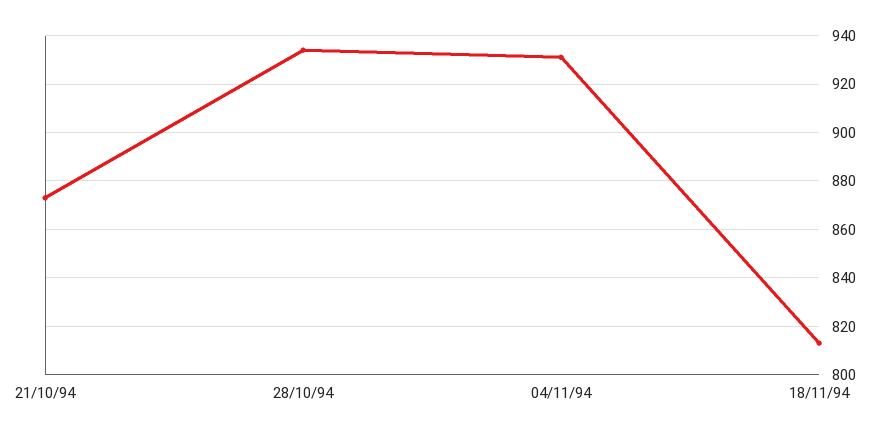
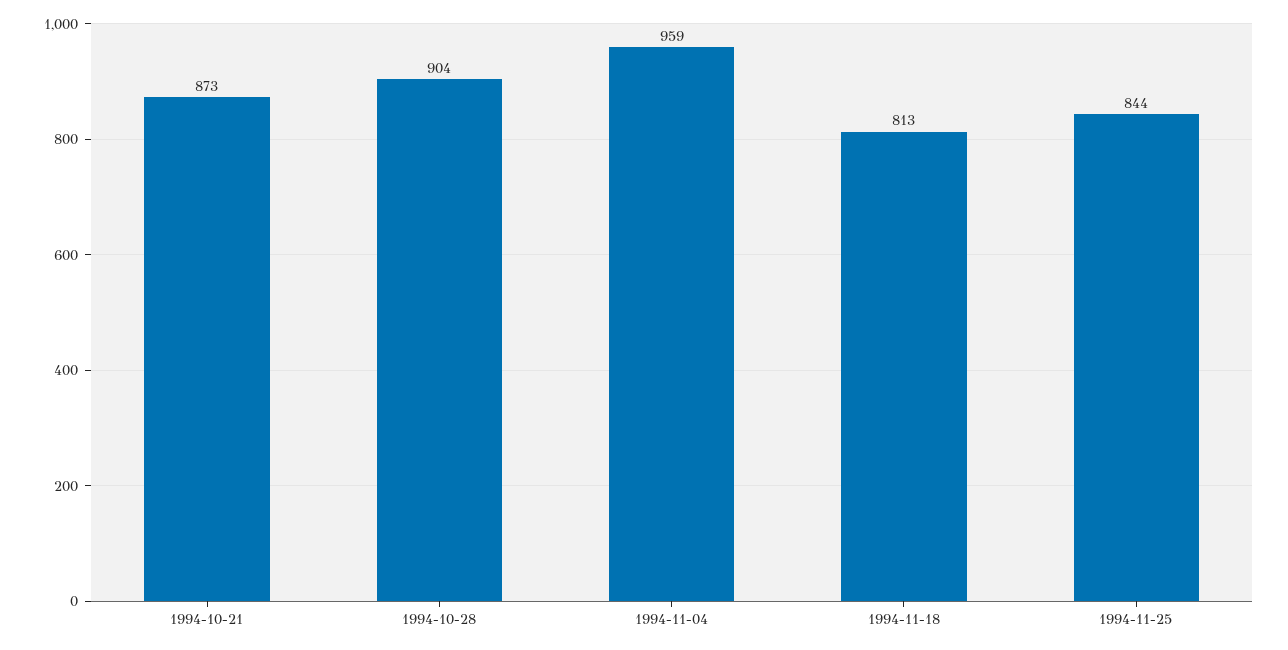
28/10/94: 935 -> 904
04/11/94: 930 -> 959
1994-11-25: none -> 844

